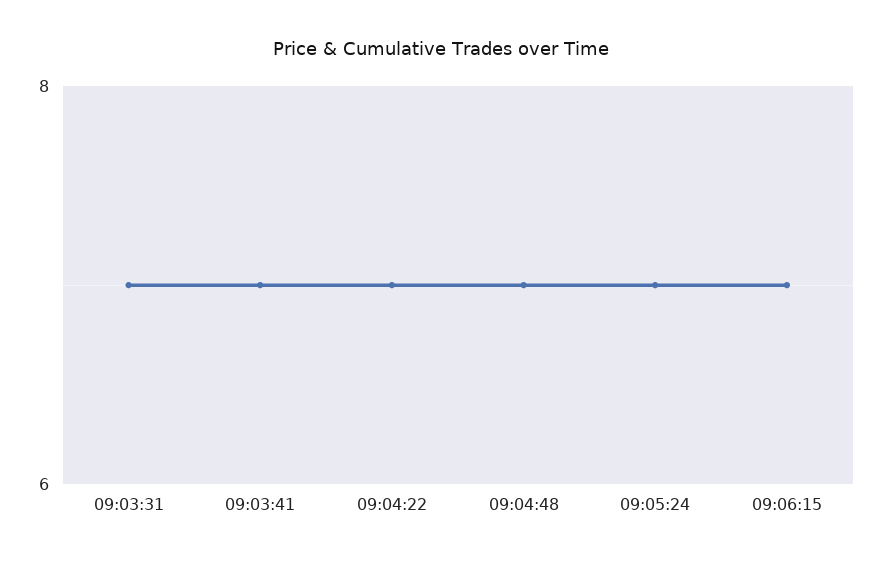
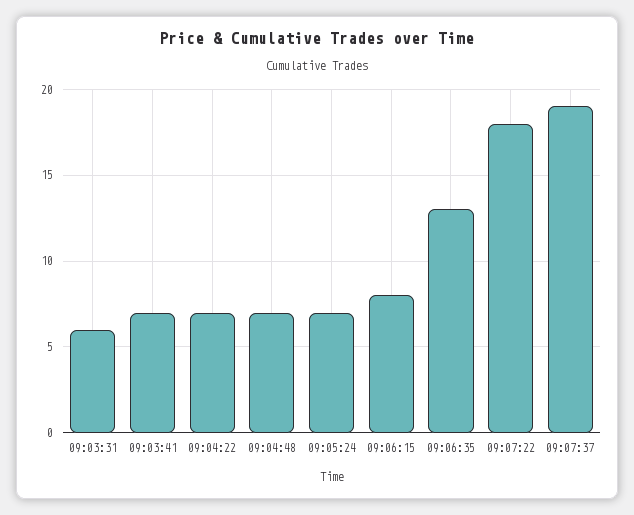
09:03:31: 7 -> 6
09:06:15: 7 -> 8
09:06:35: none -> 13
09:07:22: none -> 18
09:07:37: none -> 19

